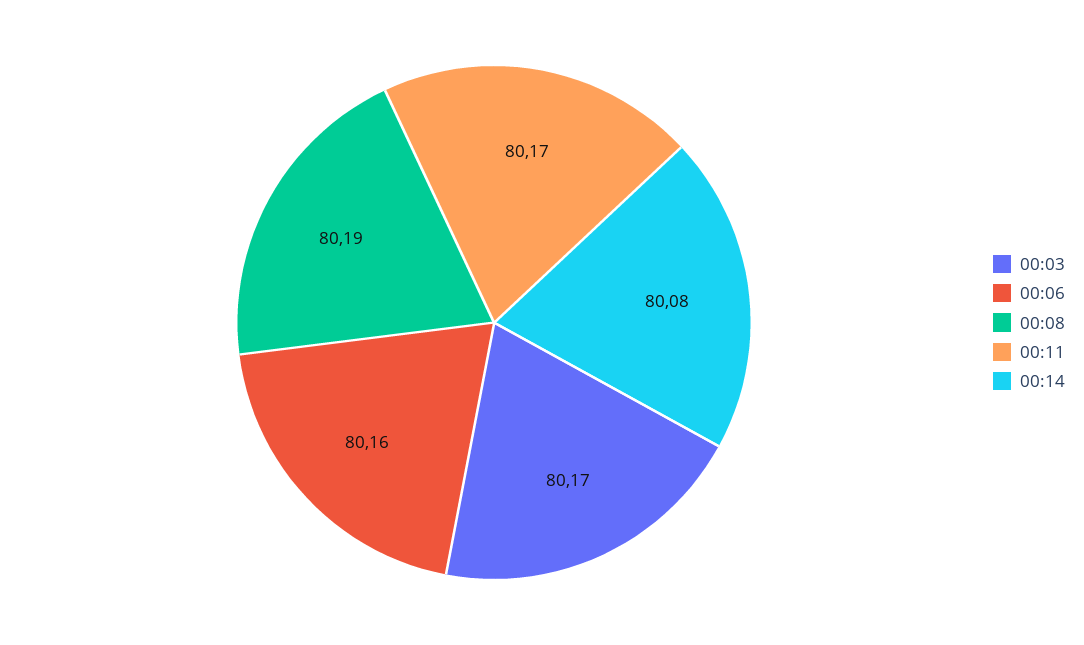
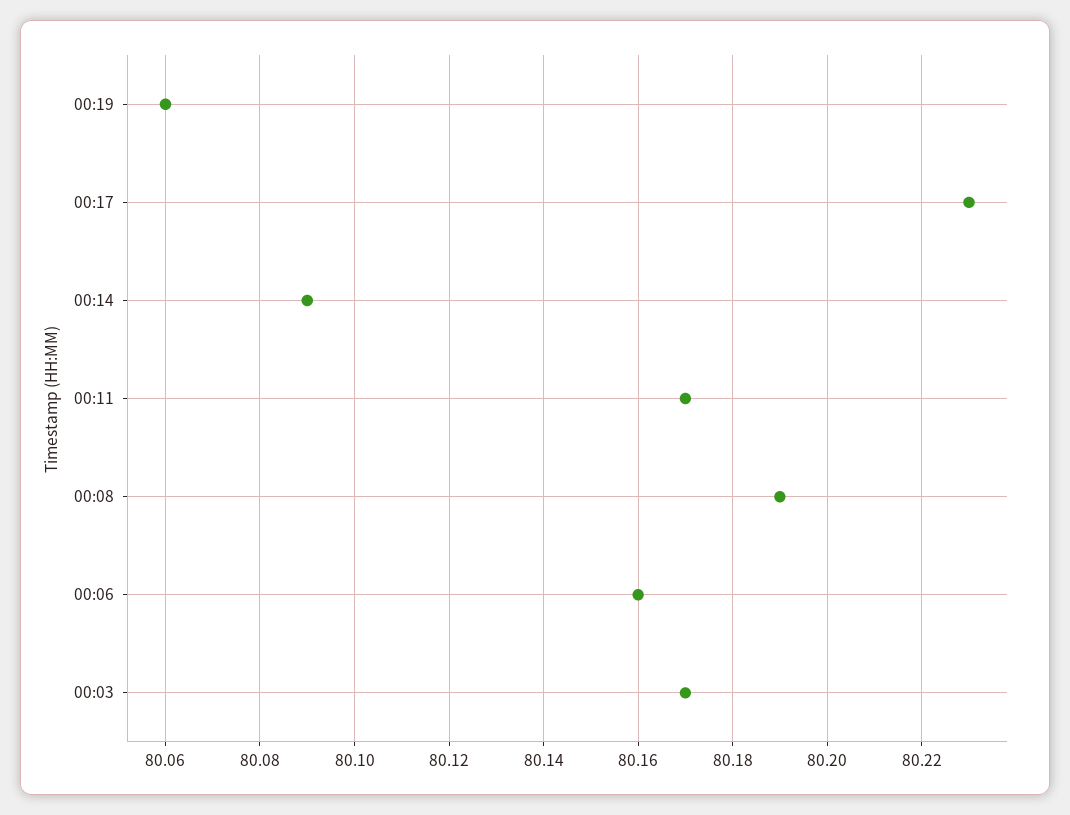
00:14: 80.08 -> 80.09
00:19: none -> 80.06
00:17: none -> 80.23

